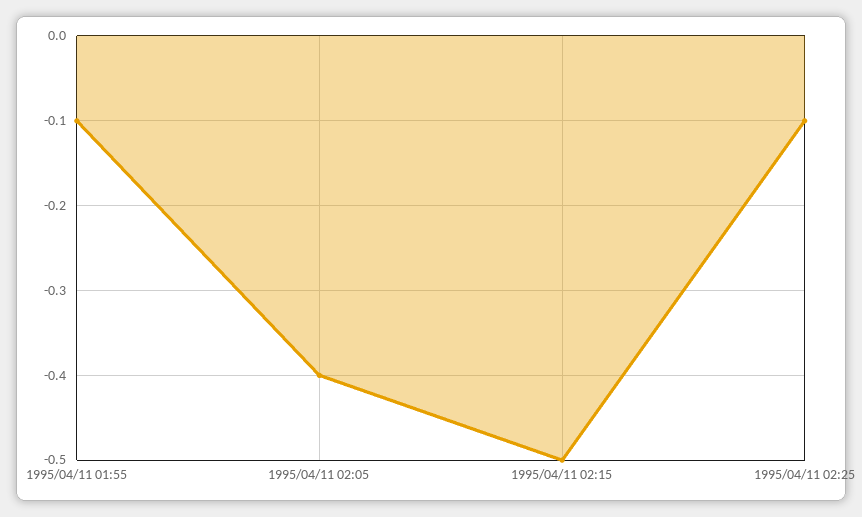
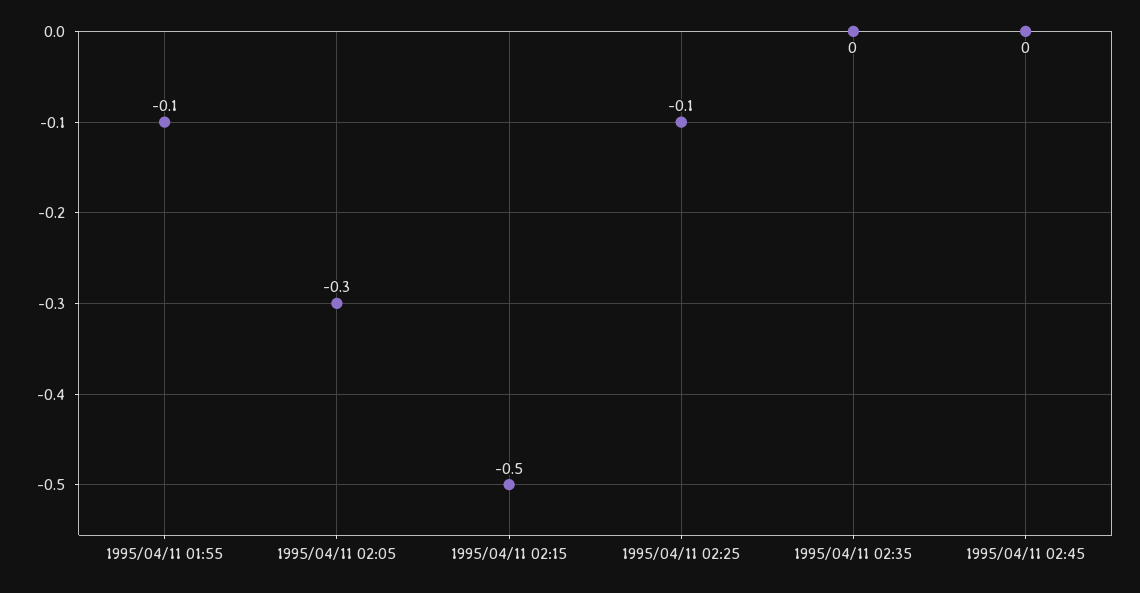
1995/04/11 02:05: -0.4 -> -0.3
1995/04/11 02:35: none -> 0
1995/04/11 02:45: none -> 0

